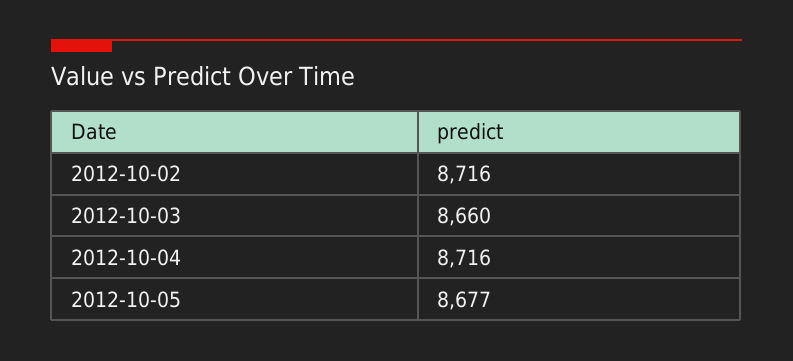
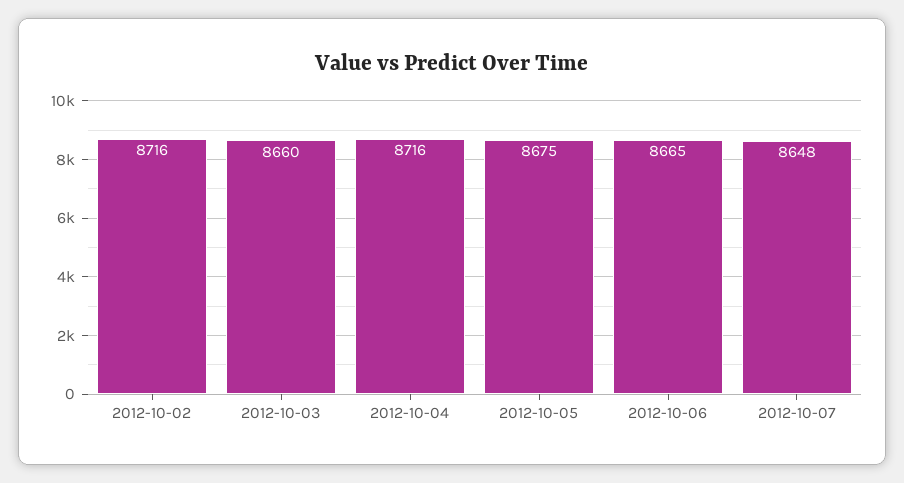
2012-10-05: 8677 -> 8675
2012-10-06: none -> 8665
2012-10-07: none -> 8648

